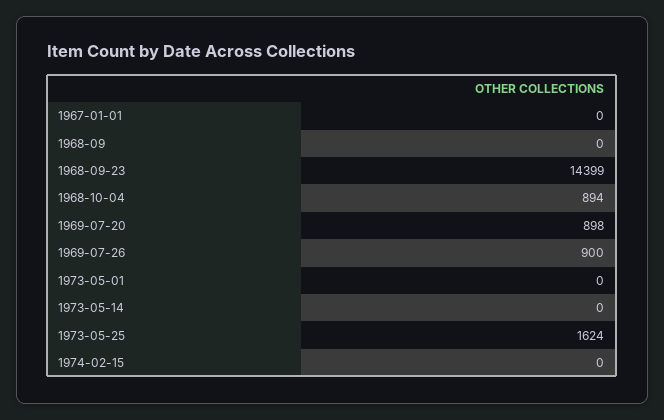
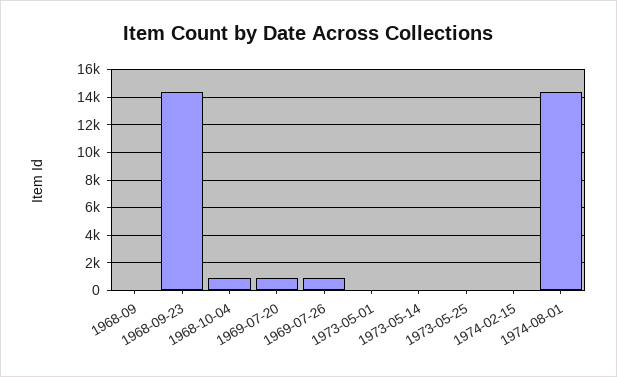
1967-01-01: 0 -> none
1973-05-25: 1624 -> 0
1974-08-01: none -> 14500

